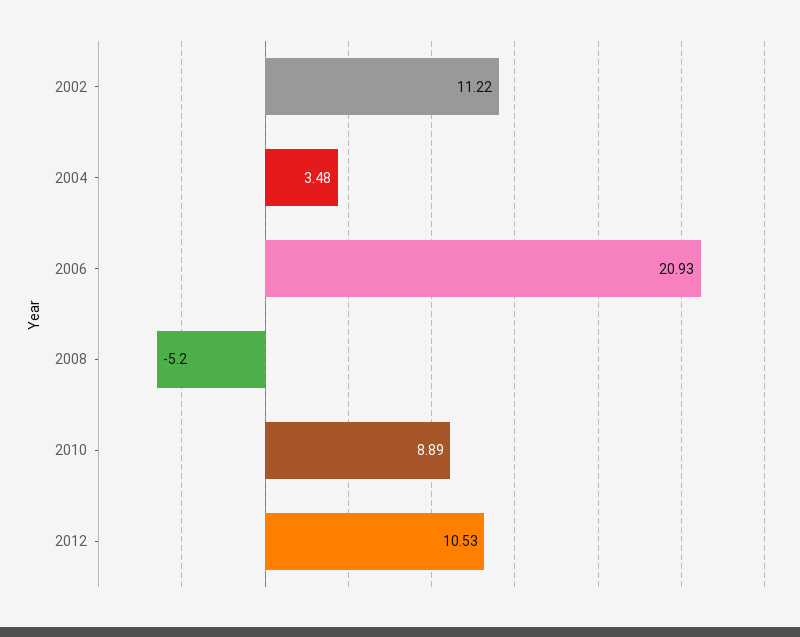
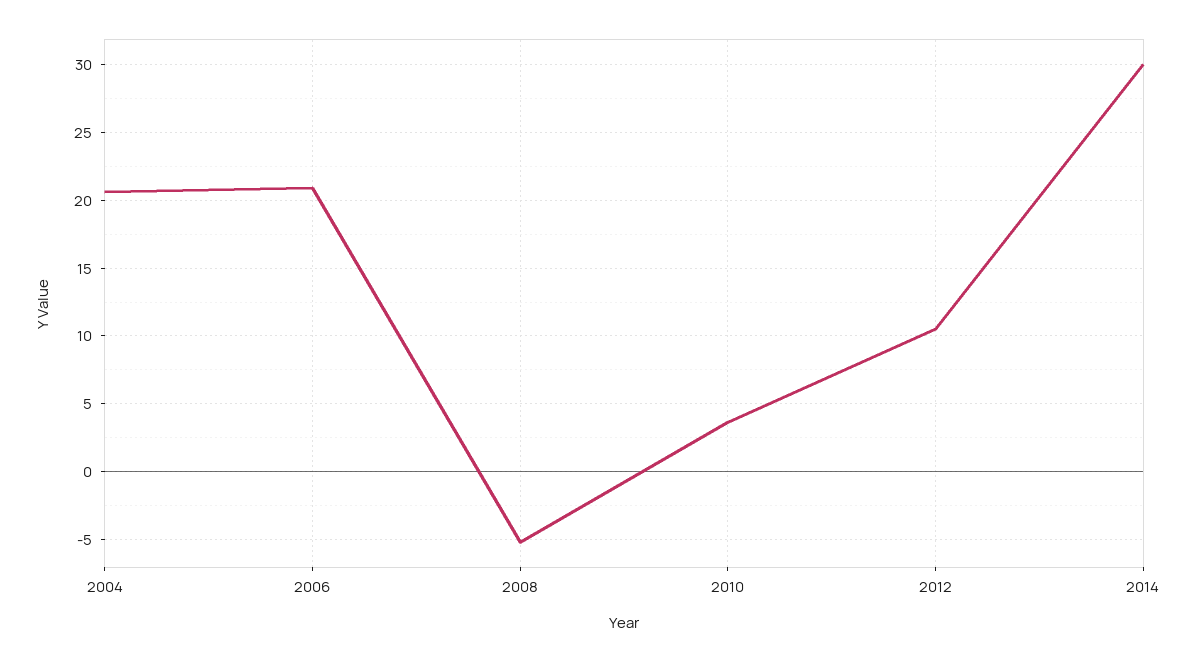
2002: 11.22 -> none
2004: 3.48 -> 20.5
2010: 8.89 -> 3.5
2014: none -> 30

